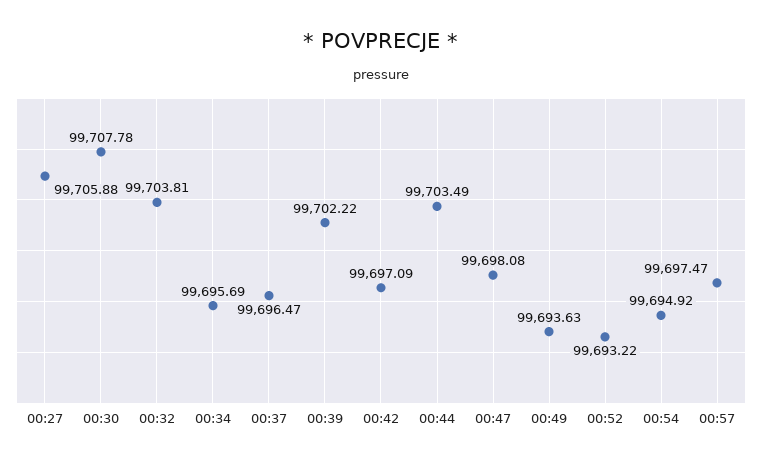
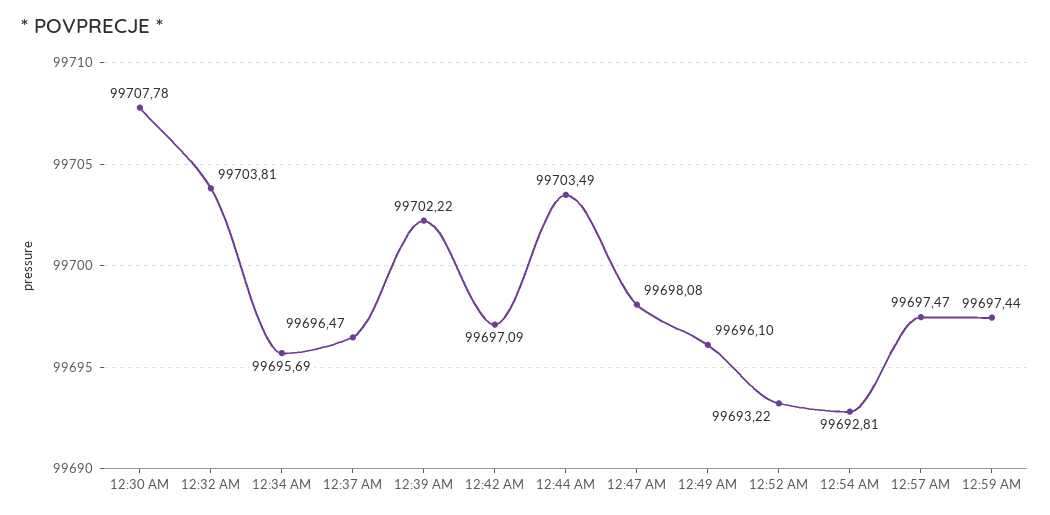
00:27: 99705.88 -> none
00:49: 99693.63 -> 99696.1
00:54: 99694.92 -> 99692.81
12:59 AM: none -> 99697.44

